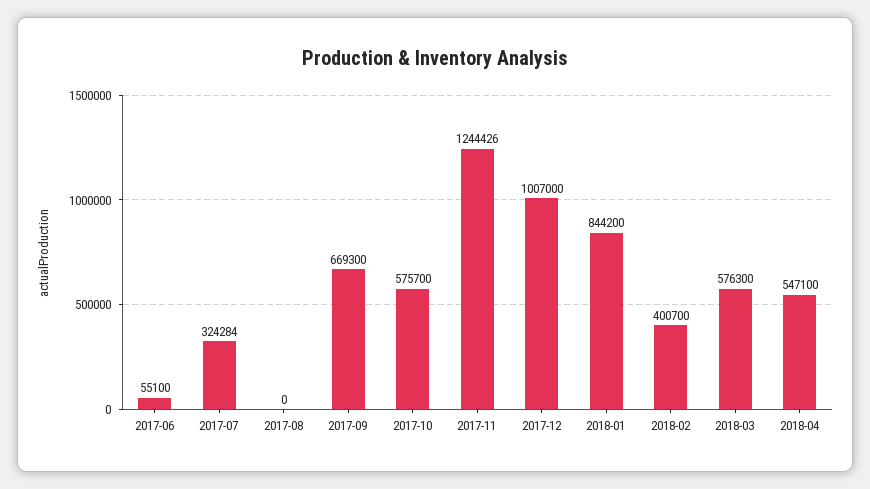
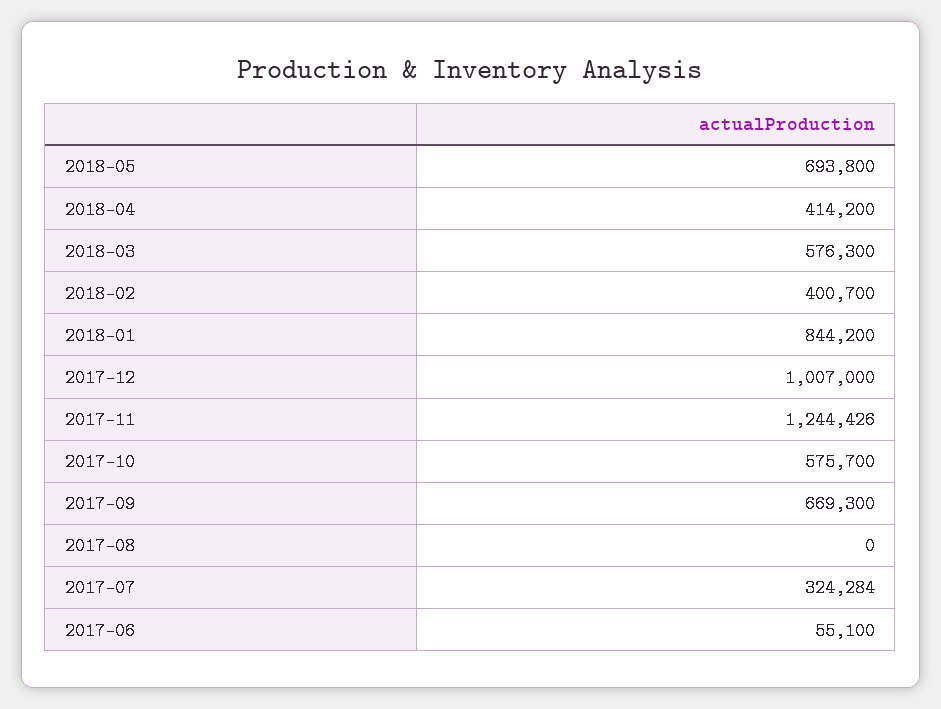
2018-04: 547100 -> 414200
2018-05: none -> 693800

